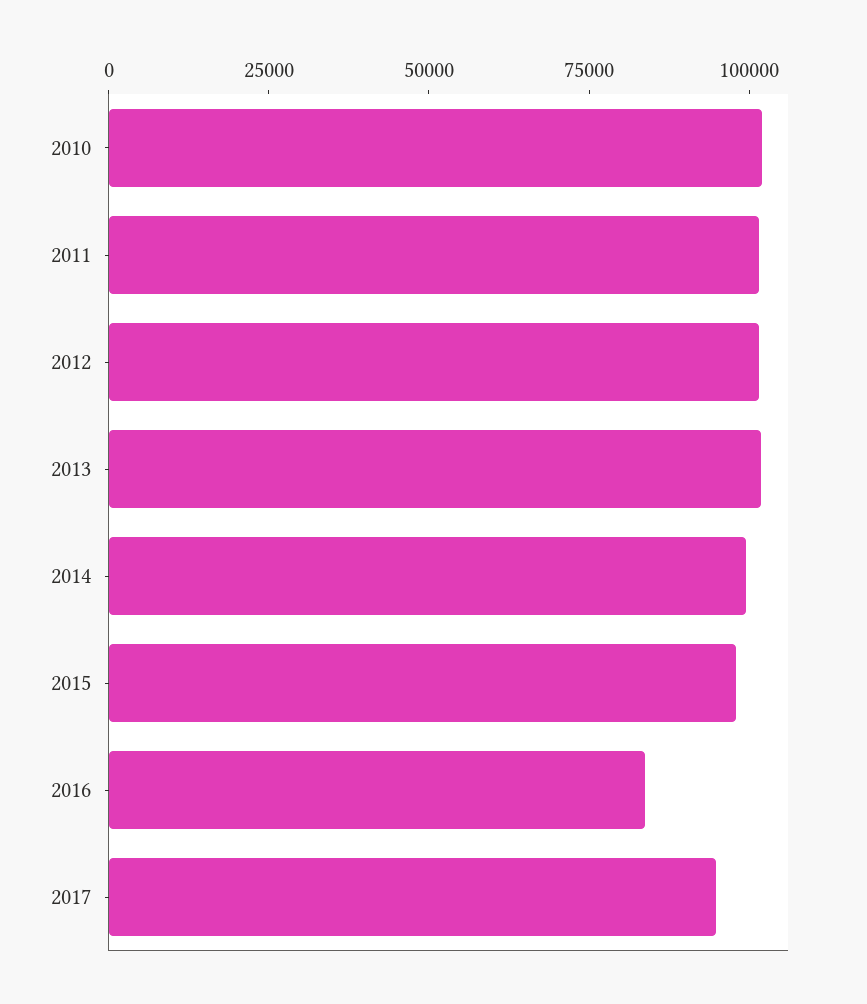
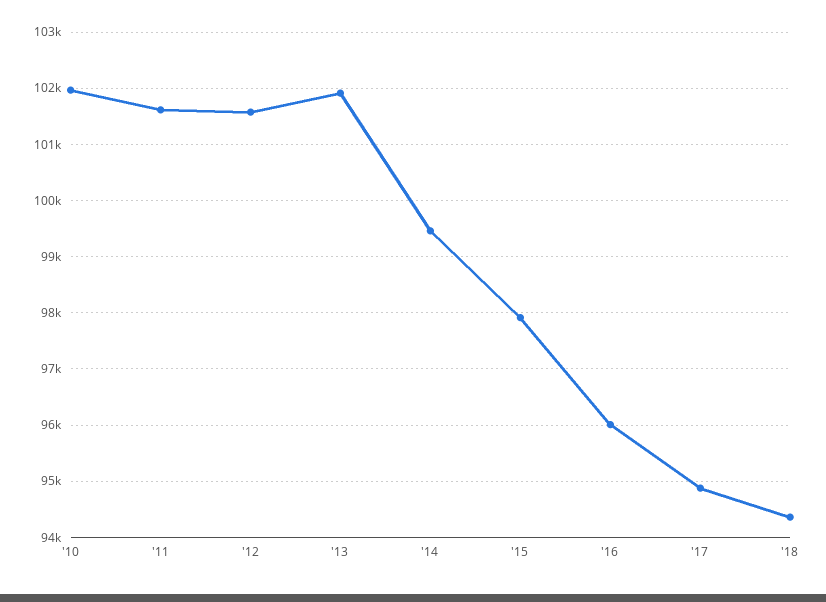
2016: 85000 -> 96000
'18: none -> 94400

